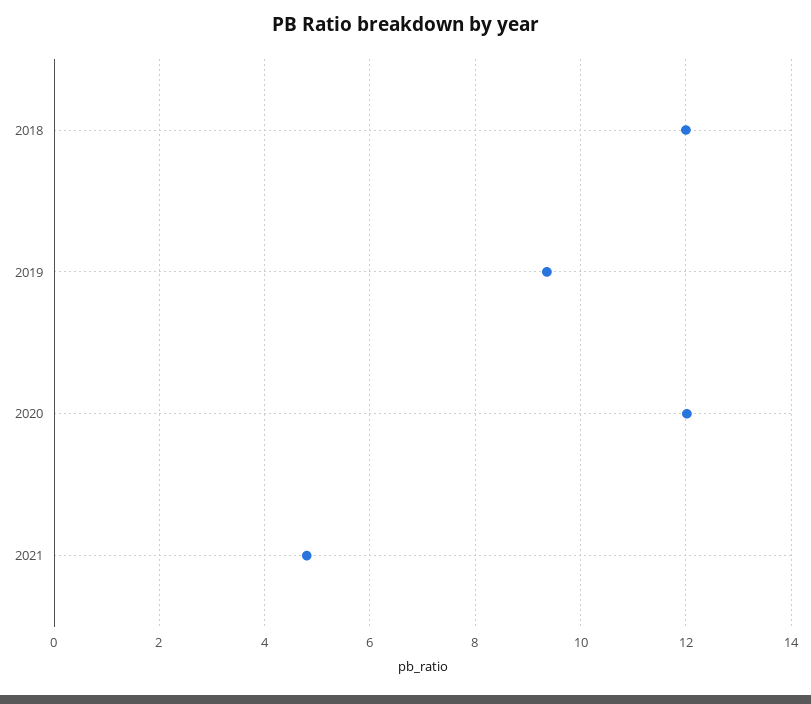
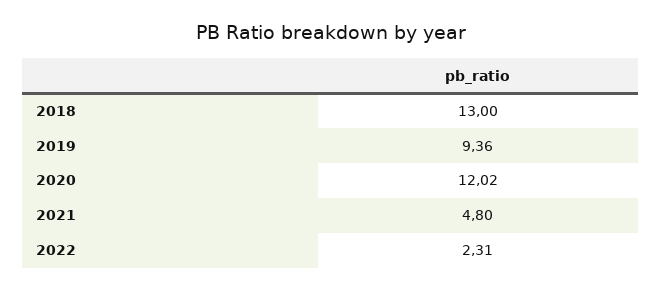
2018: 12 -> 13
2022: none -> 2.31

